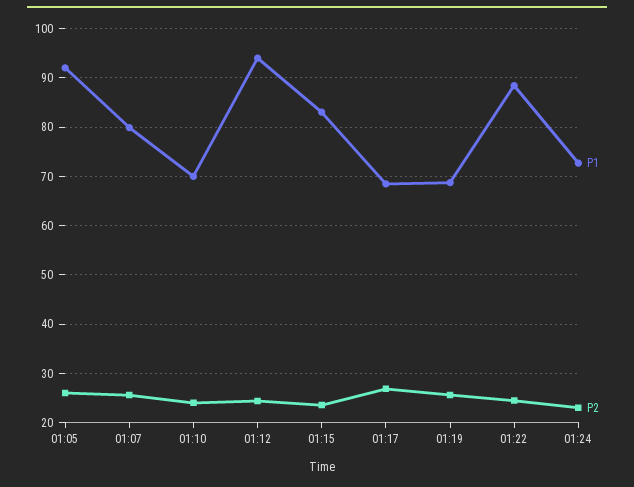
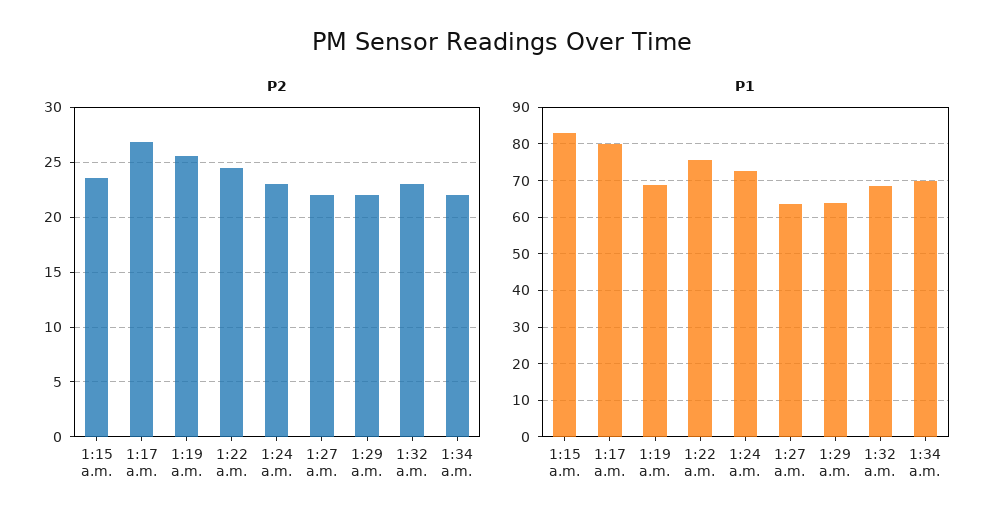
P1, 01:05: 92 -> none
P2, 01:05: 26 -> none
P1, 01:07: 80 -> none
P2, 01:07: 26 -> none
P1, 01:10: 70 -> none
P2, 01:10: 24 -> none
P1, 01:12: 94 -> none
P2, 01:12: 24 -> none
P1, 01:17: 68 -> 80
P1, 01:22: 88 -> 76
P2, 1:27 a.m.: none -> 22
P2, 1:29 a.m.: none -> 22
P2, 1:32 a.m.: none -> 23
P2, 1:34 a.m.: none -> 22
P1, 1:27 a.m.: none -> 64
P1, 1:29 a.m.: none -> 64
P1, 1:32 a.m.: none -> 68
P1, 1:34 a.m.: none -> 70

